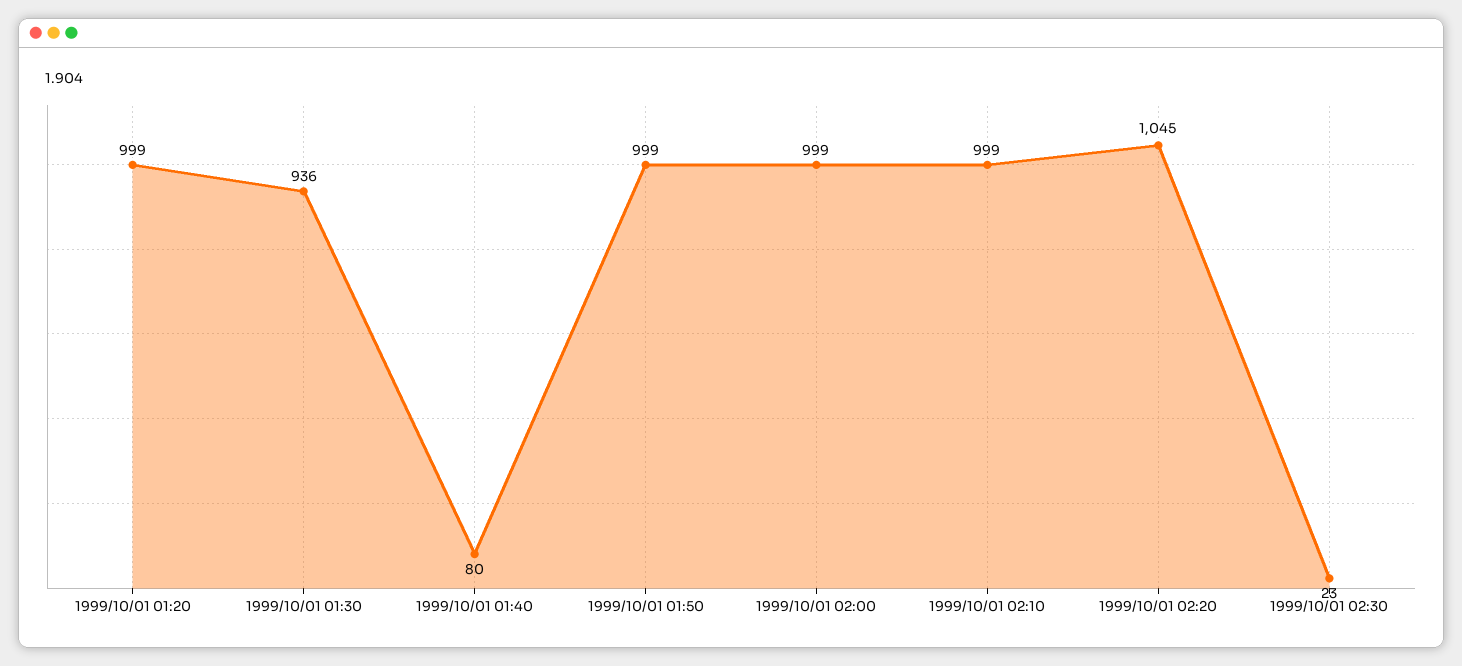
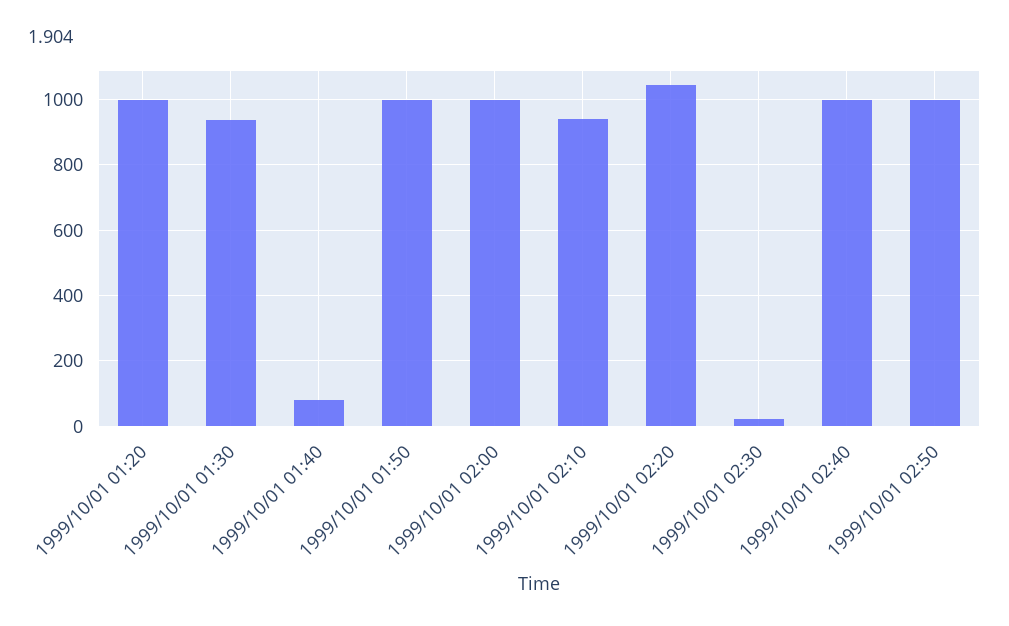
1999/10/01 02:10: 999 -> 940
1999/10/01 02:40: none -> 1000
1999/10/01 02:50: none -> 1000

